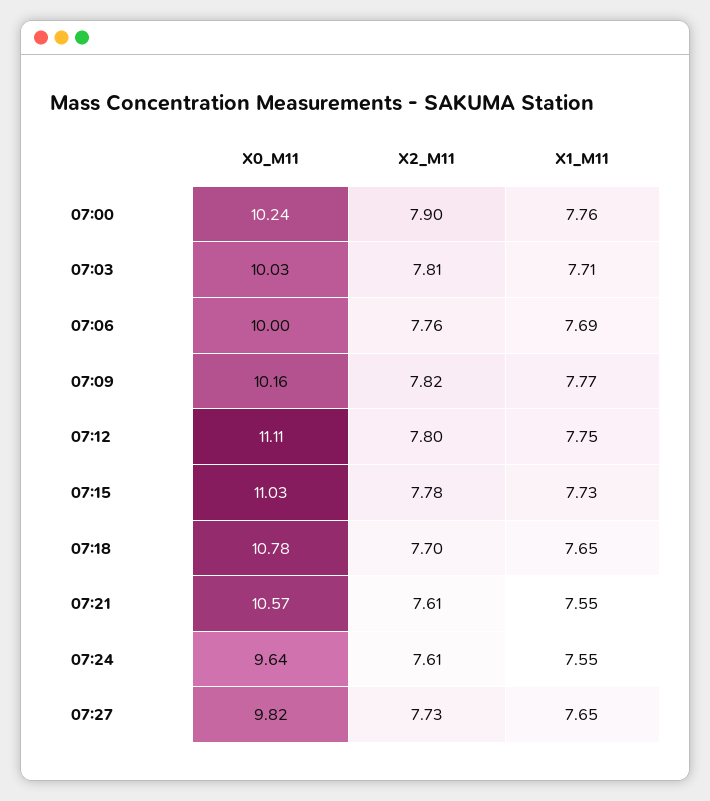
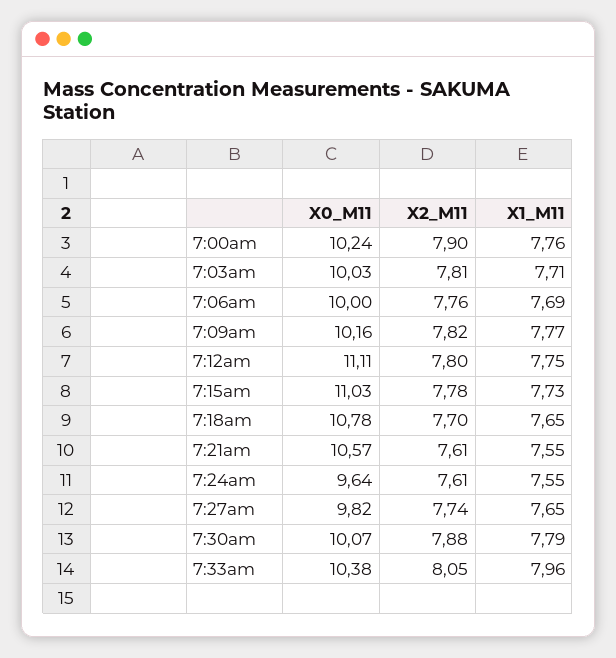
X2_M11, 07:27: 7.73 -> 7.74
X0_M11, 7:30am: none -> 10.07
X2_M11, 7:30am: none -> 7.88
X1_M11, 7:30am: none -> 7.79
X0_M11, 7:33am: none -> 10.38
X2_M11, 7:33am: none -> 8.05
X1_M11, 7:33am: none -> 7.96

